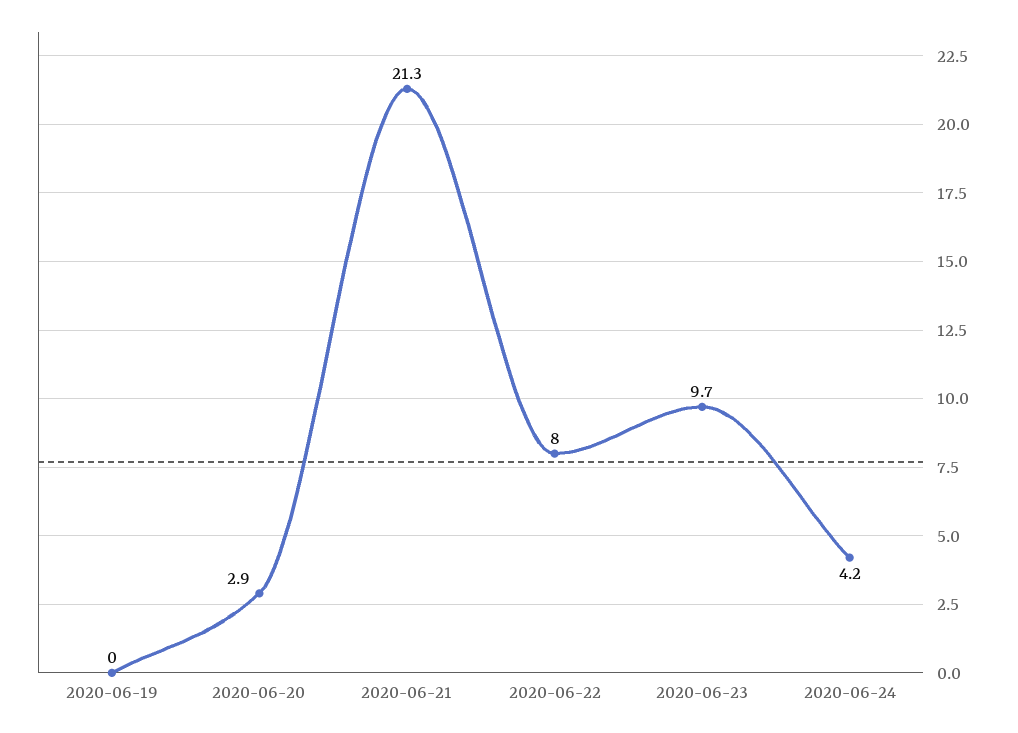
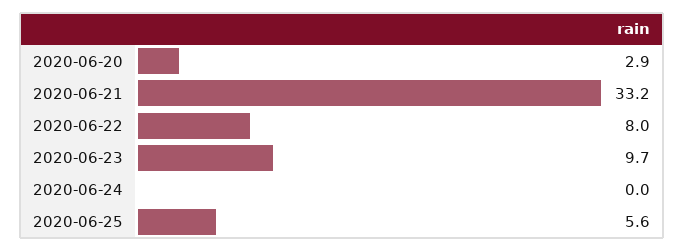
2020-06-19: 0 -> none
2020-06-21: 21.3 -> 33.2
2020-06-24: 4.2 -> 0
2020-06-25: none -> 5.6

